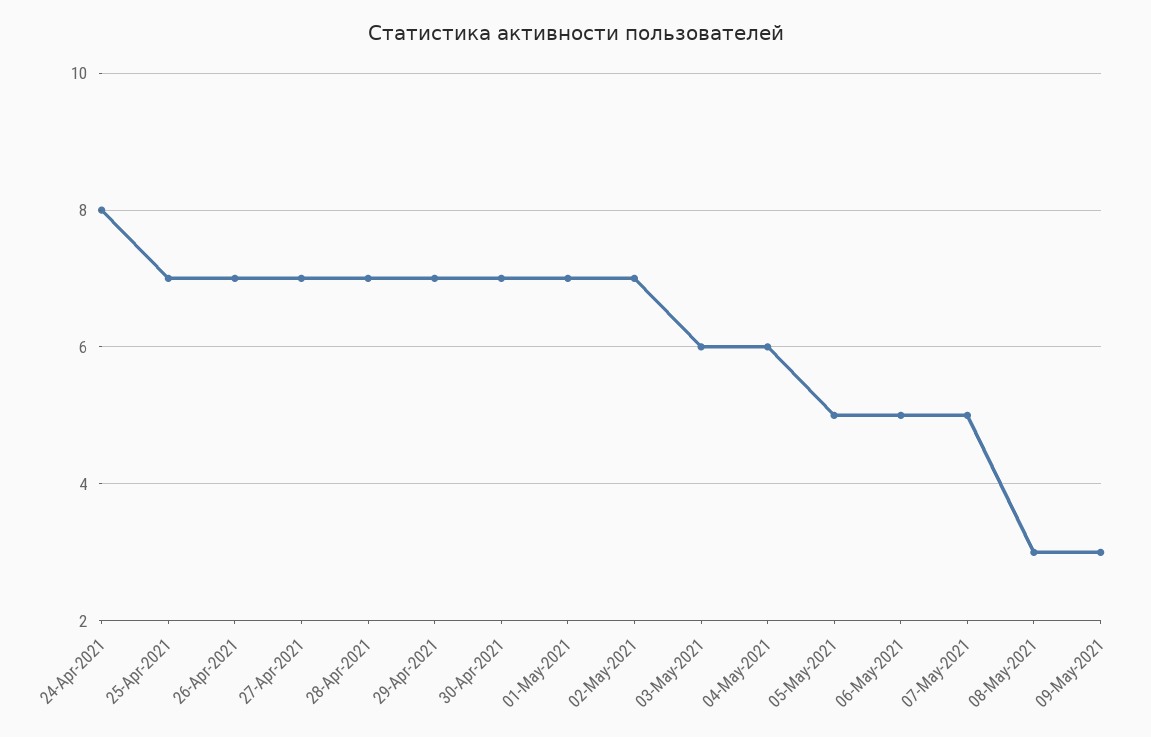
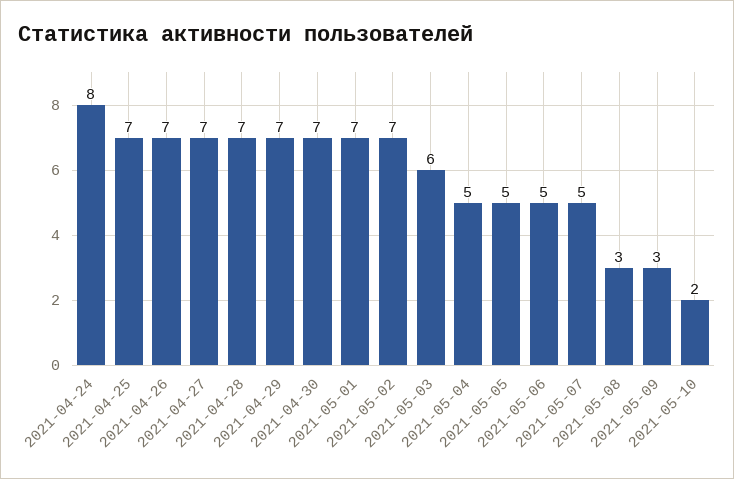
04-May-2021: 6 -> 5
2021-05-10: none -> 2

